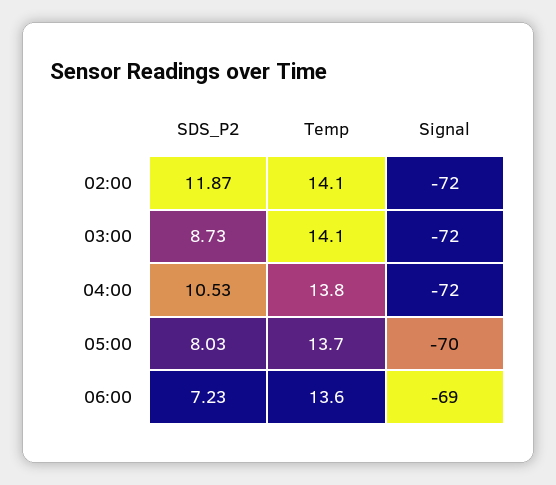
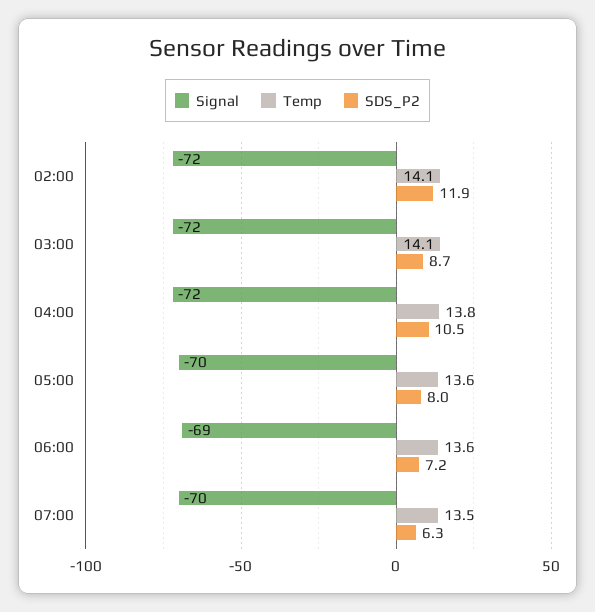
Temp, 05:00: 13.7 -> 13.6
Signal, 07:00: none -> -70
Temp, 07:00: none -> 13.5
SDS_P2, 07:00: none -> 6.3

